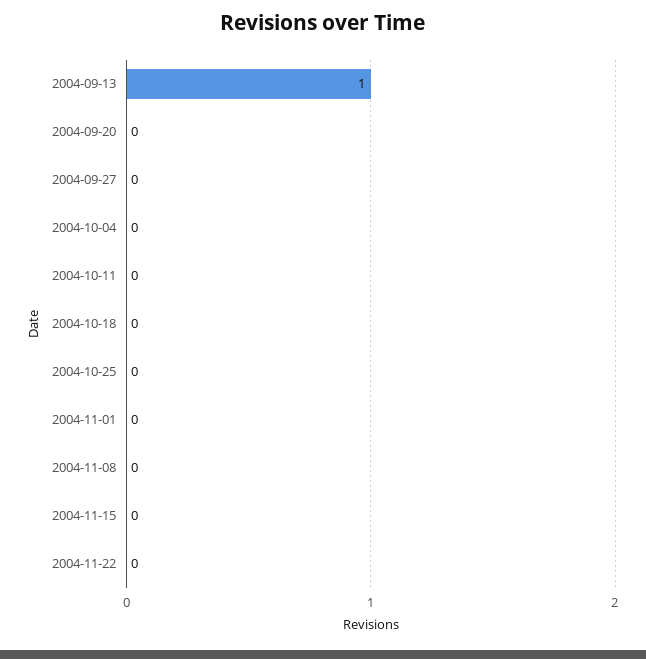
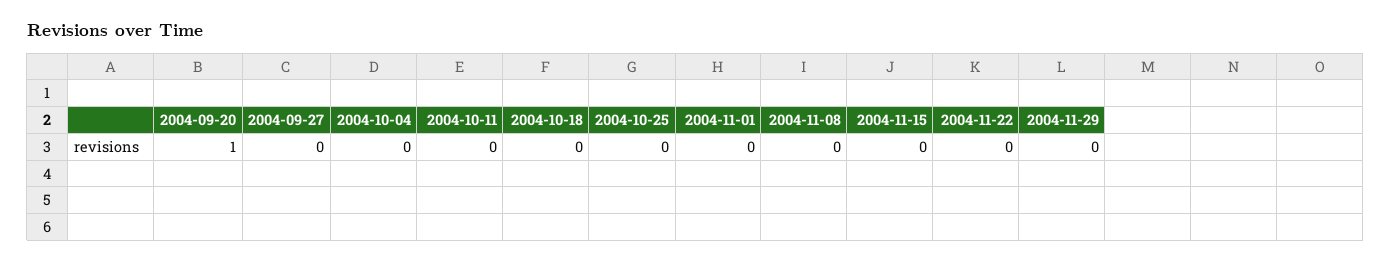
2004-09-13: 1 -> none
2004-09-20: 0 -> 1
2004-11-29: none -> 0

